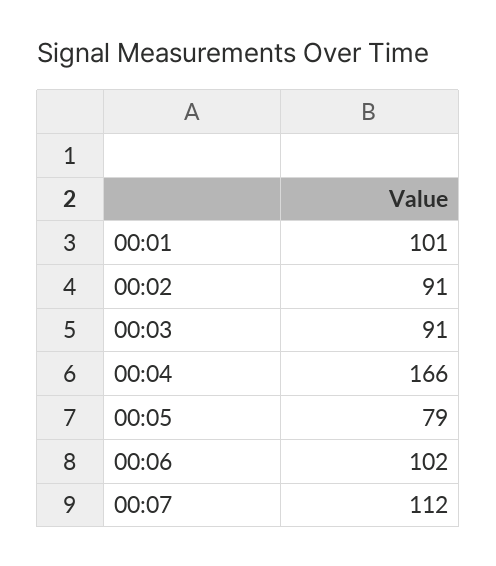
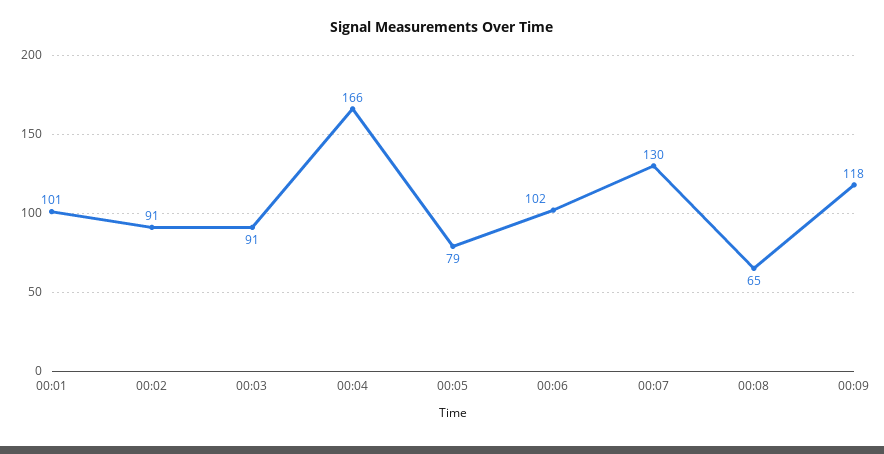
00:07: 112 -> 130
00:08: none -> 65
00:09: none -> 118

